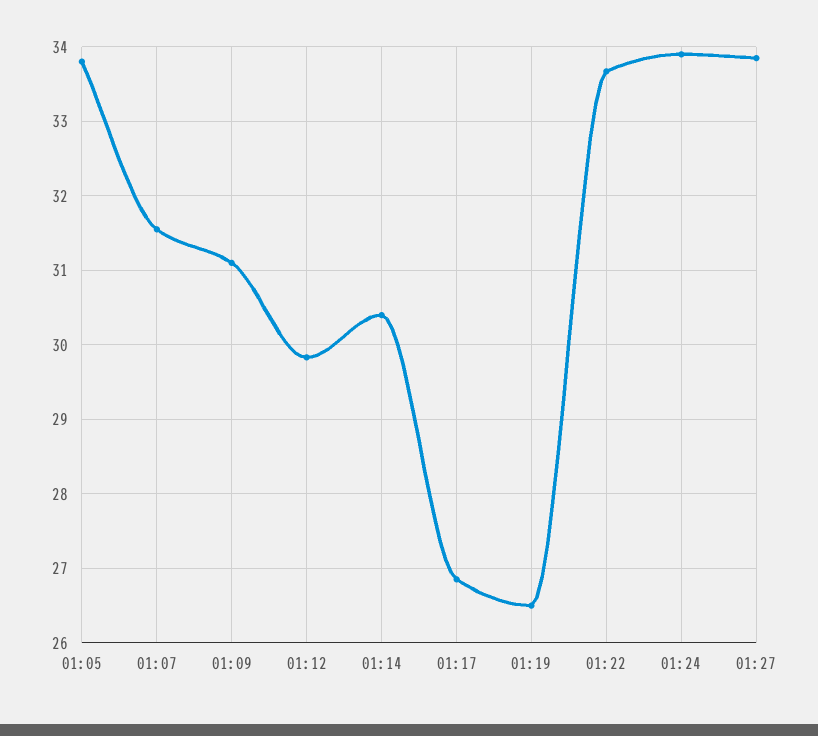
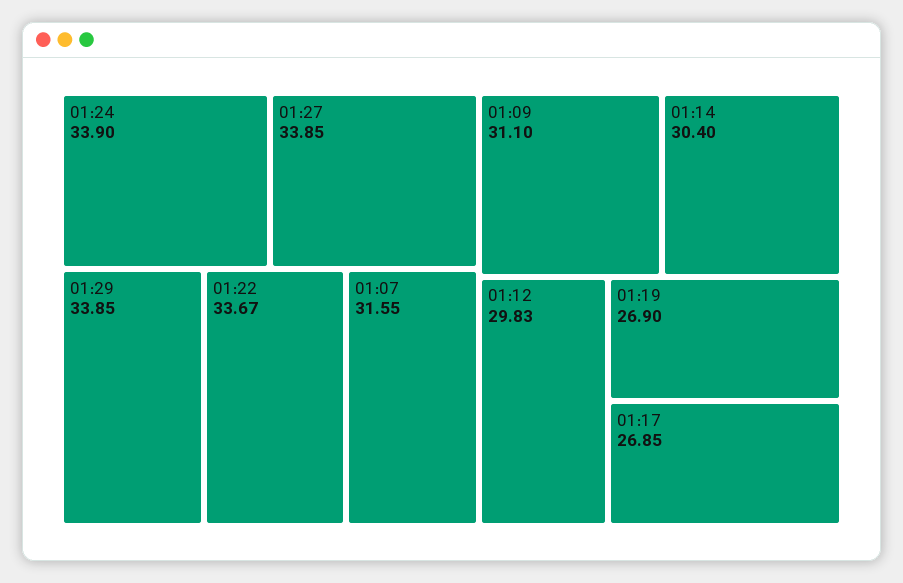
01:05: 33.8 -> none
01:19: 26.5 -> 26.9
01:29: none -> 33.85

